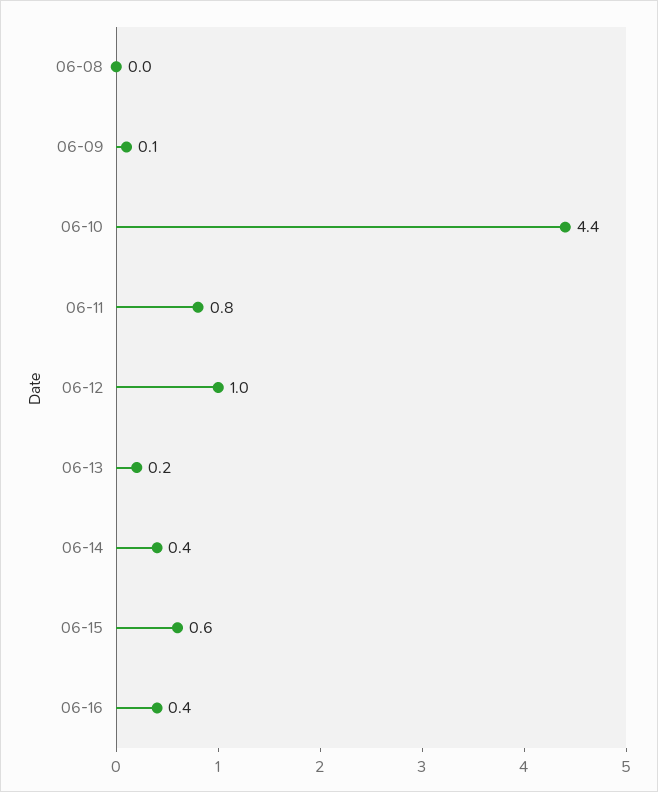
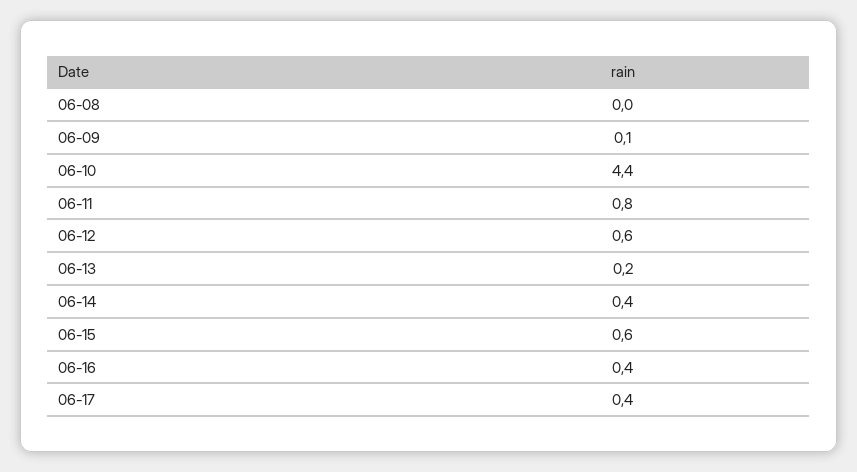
06-12: 1 -> 0.6
06-17: none -> 0.4

